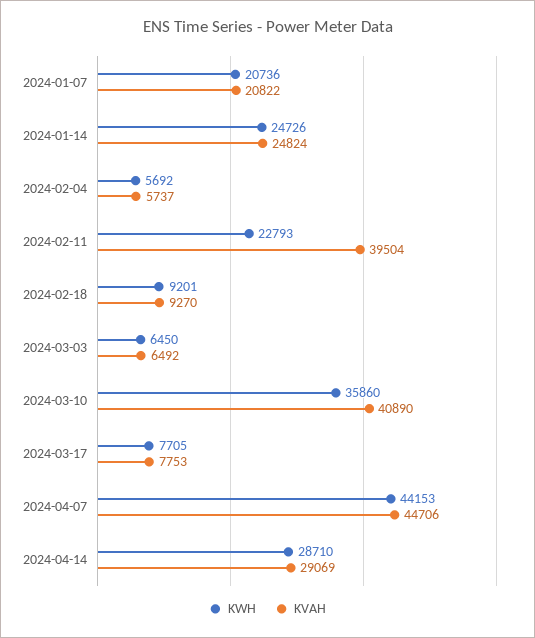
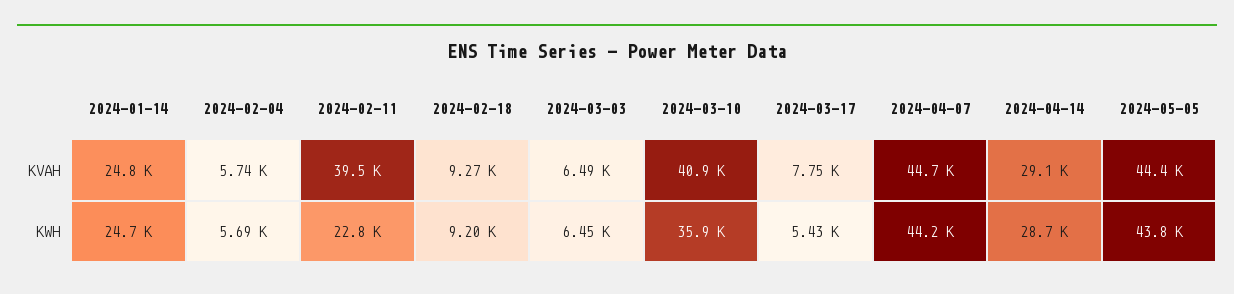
KWH, 2024-01-07: 20736 -> none
KVAH, 2024-01-07: 20822 -> none
KWH, 2024-03-17: 7705 -> 5430
KVAH, 2024-05-05: none -> 44400
KWH, 2024-05-05: none -> 43800

